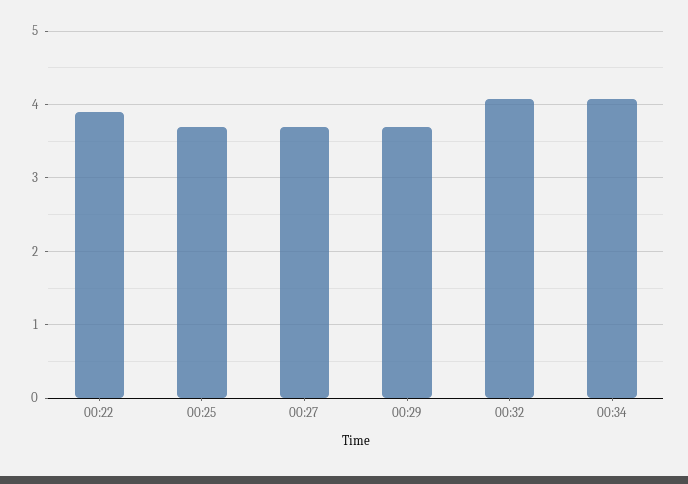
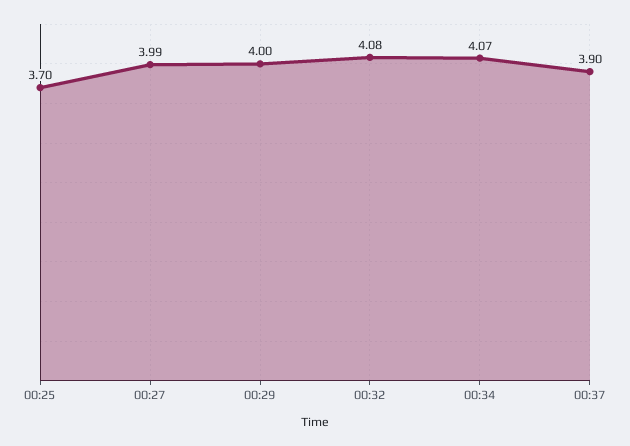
00:22: 3.9 -> none
00:27: 3.7 -> 3.99
00:29: 3.7 -> 4
00:37: none -> 3.9

